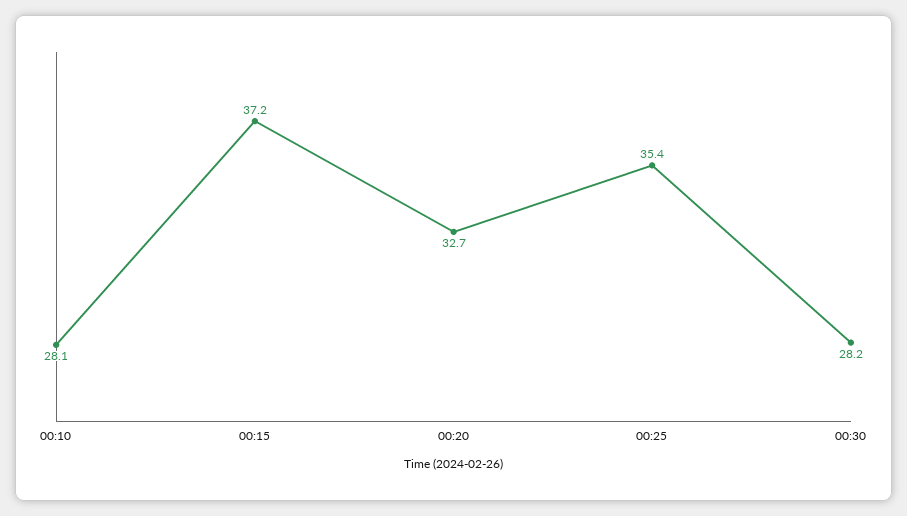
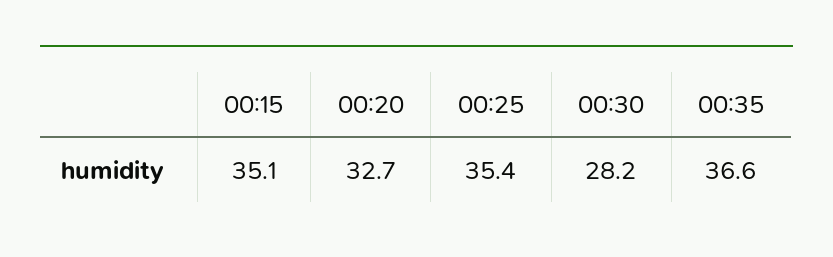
00:10: 28.1 -> none
00:15: 37.2 -> 35.1
00:35: none -> 36.6

